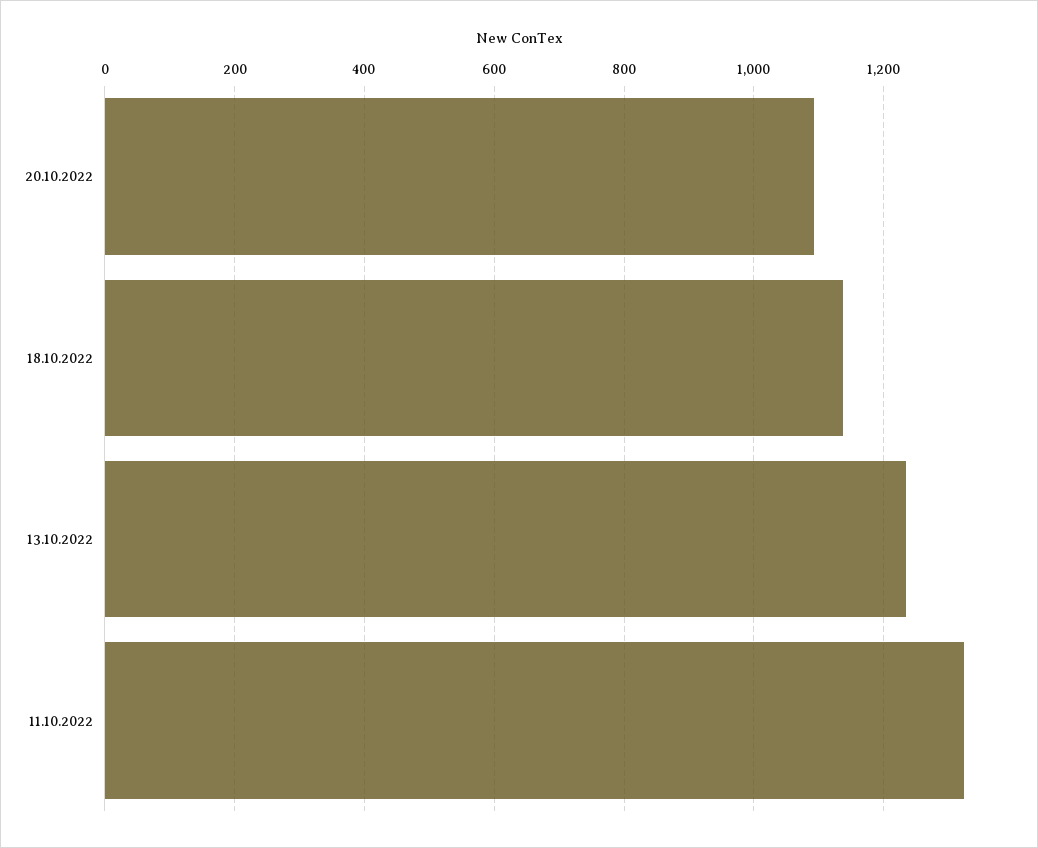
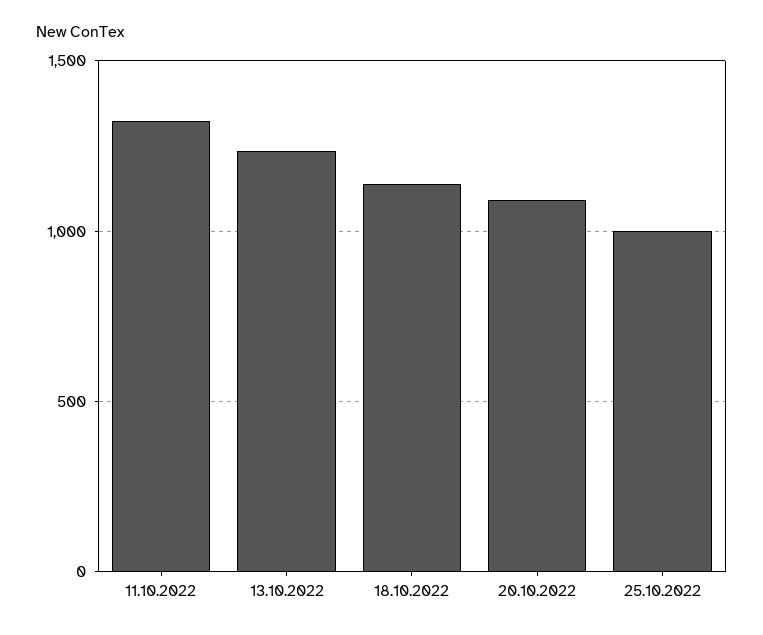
25.10.2022: none -> 1000

